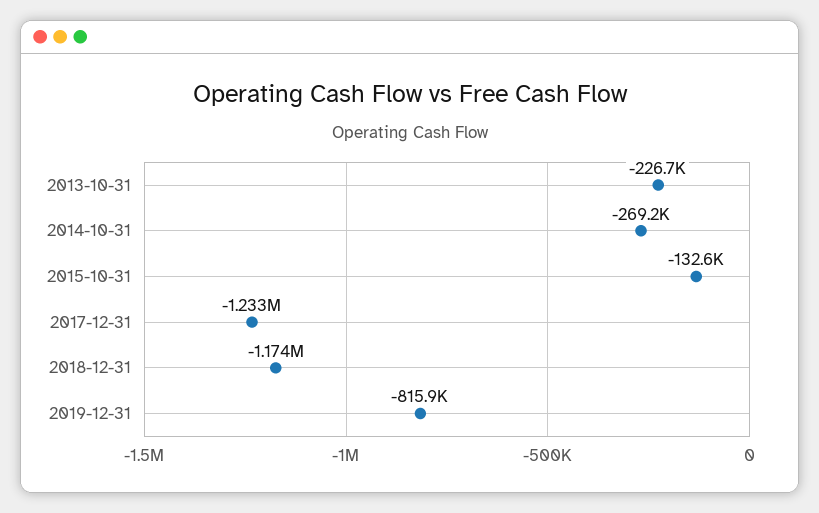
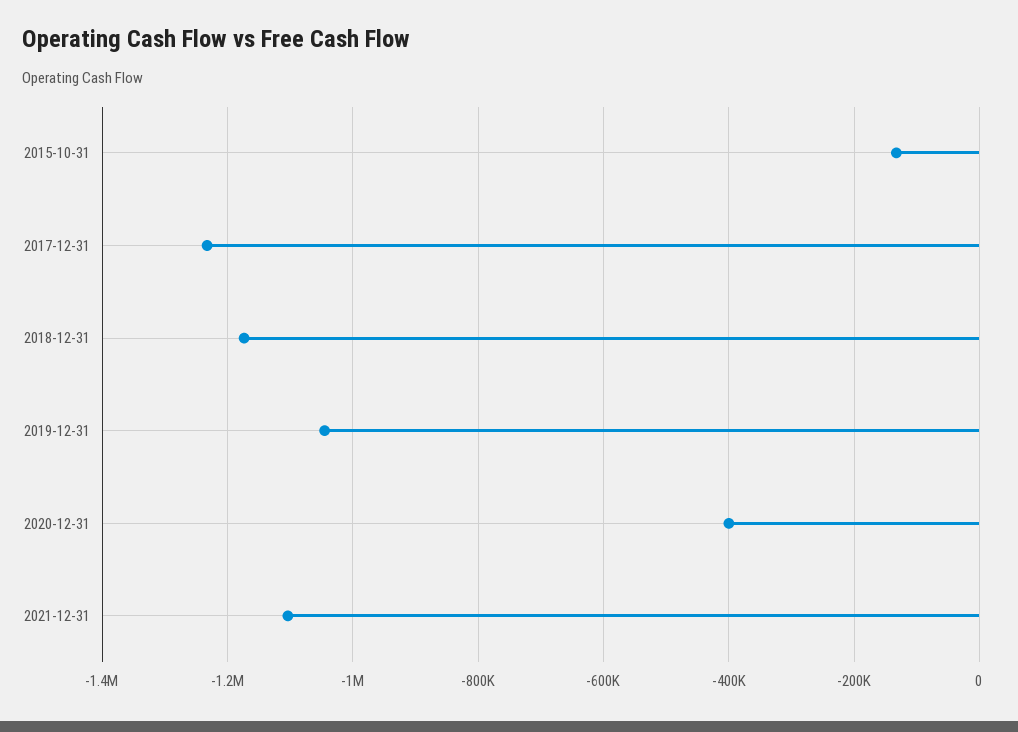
2013-10-31: -226700 -> none
2014-10-31: -269200 -> none
2019-12-31: -815900 -> -1040000
2020-12-31: none -> -400000
2021-12-31: none -> -1100000

